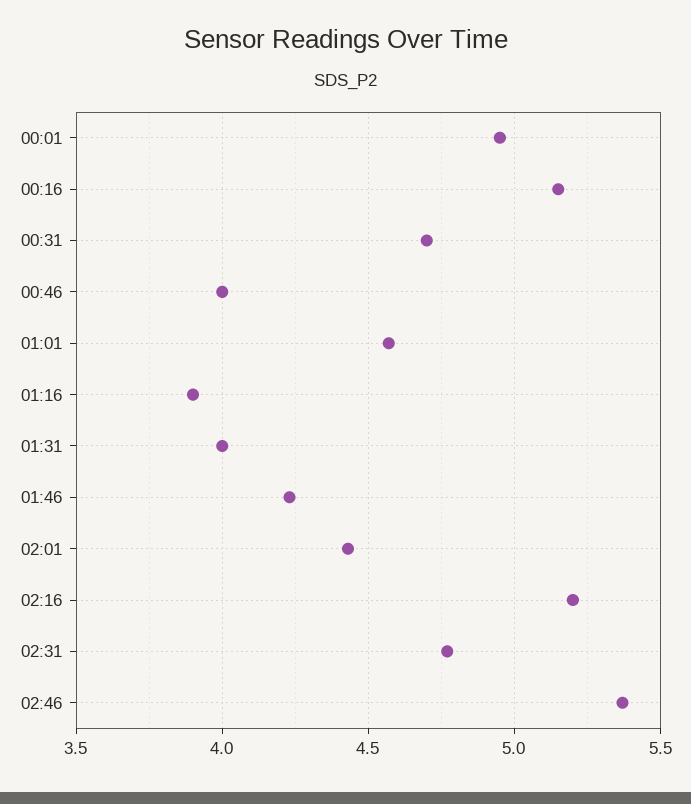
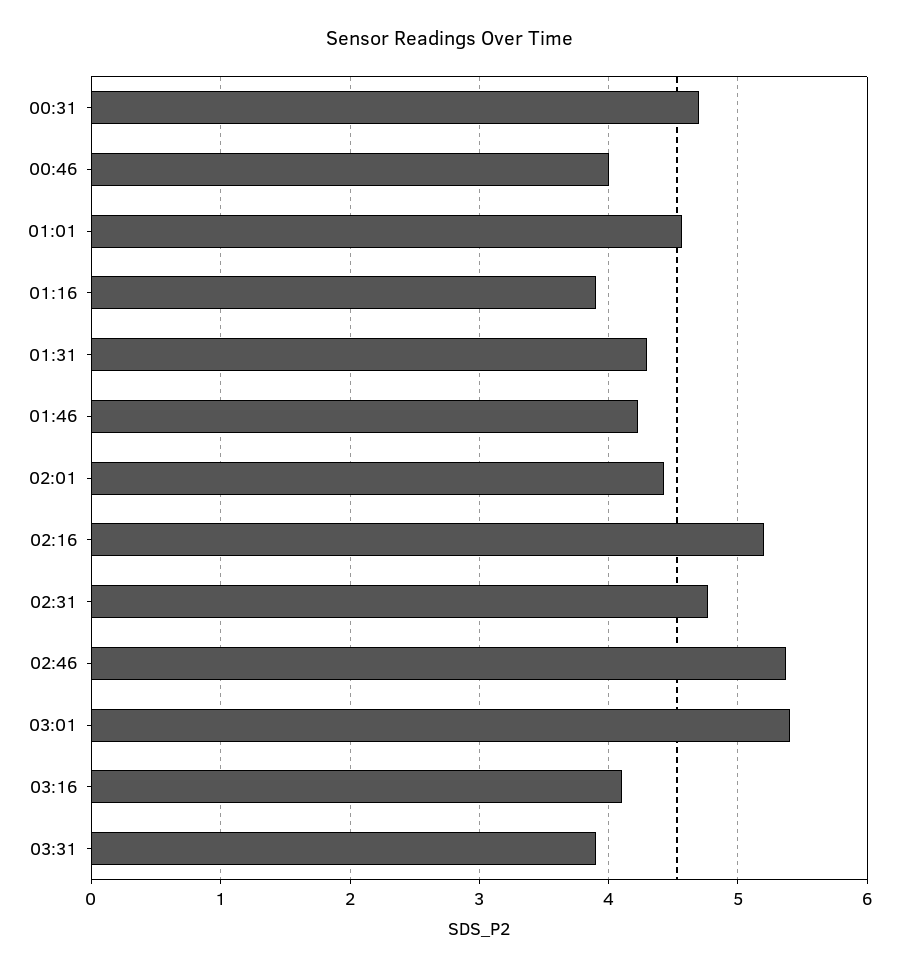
00:01: 4.95 -> none
00:16: 5.15 -> none
01:31: 4 -> 4.3
03:01: none -> 5.4
03:16: none -> 4.1
03:31: none -> 3.9

